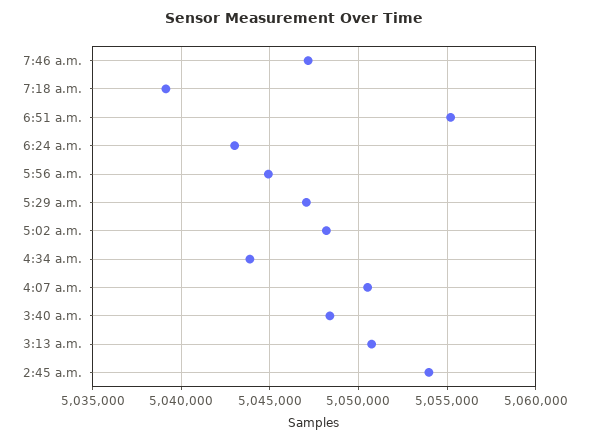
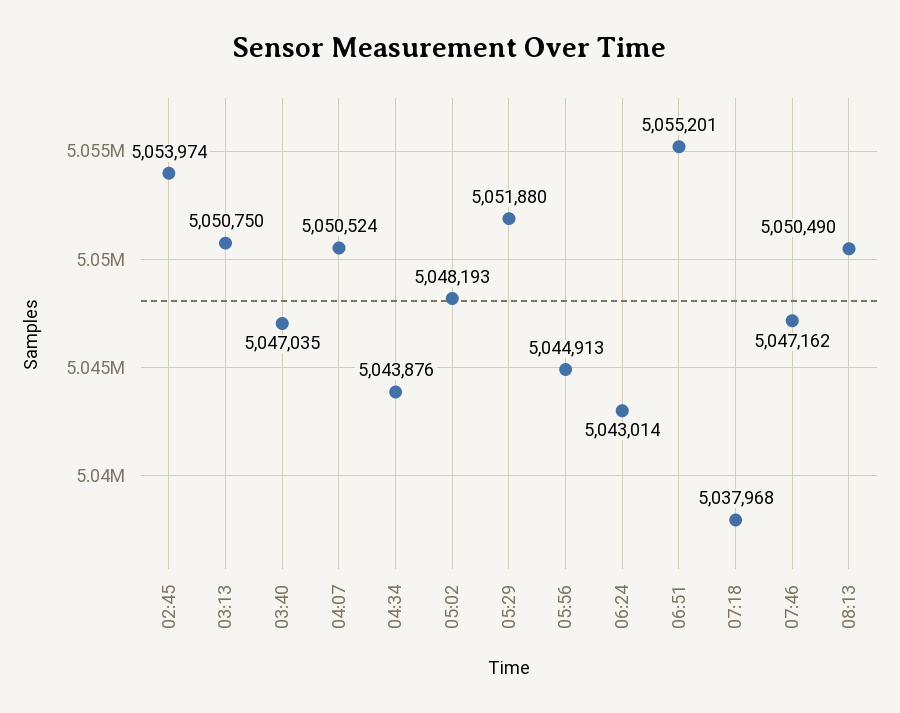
7:18 a.m.: 5039000 -> 5037968
5:29 a.m.: 5047000 -> 5051880
3:40 a.m.: 5048500 -> 5047035
08:13: none -> 5050490

